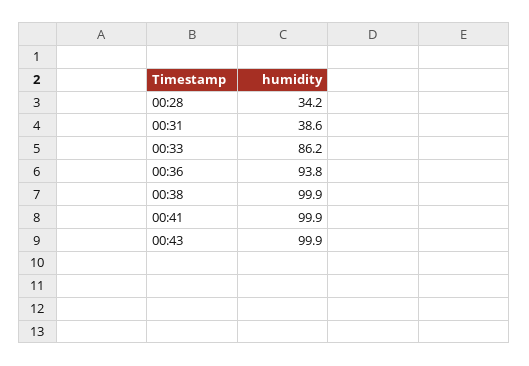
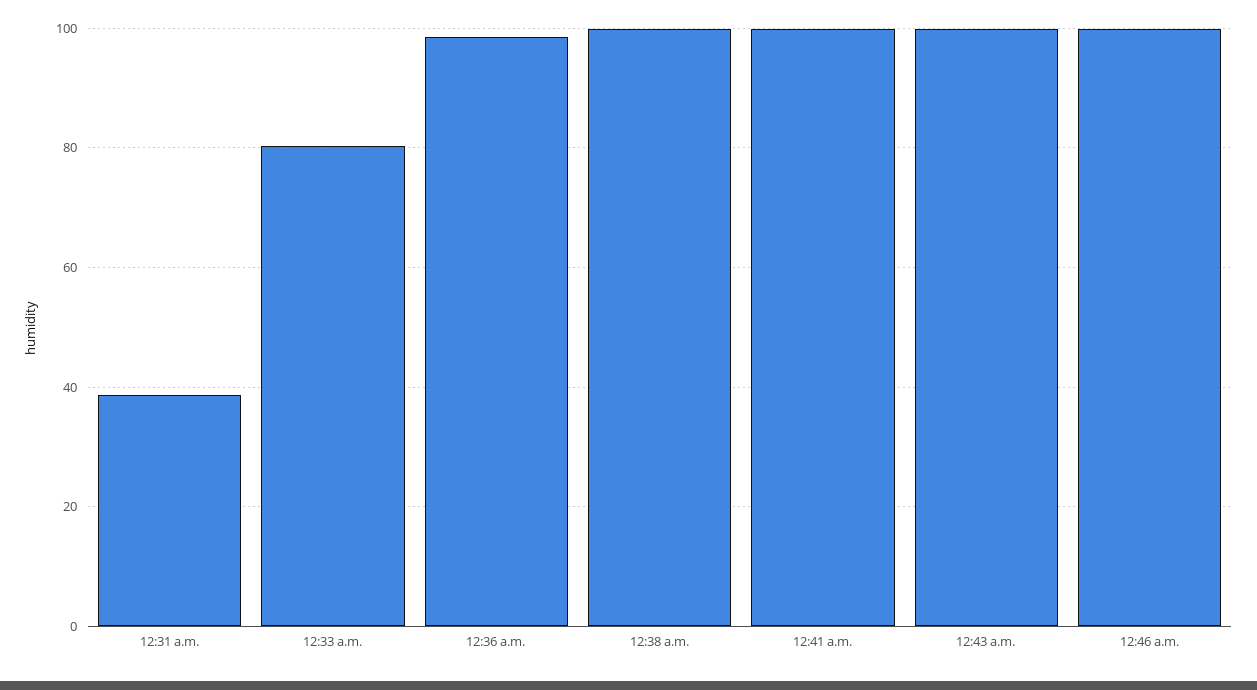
00:28: 34.2 -> none
00:33: 86.2 -> 80
00:36: 93.8 -> 98
12:46 a.m.: none -> 100

